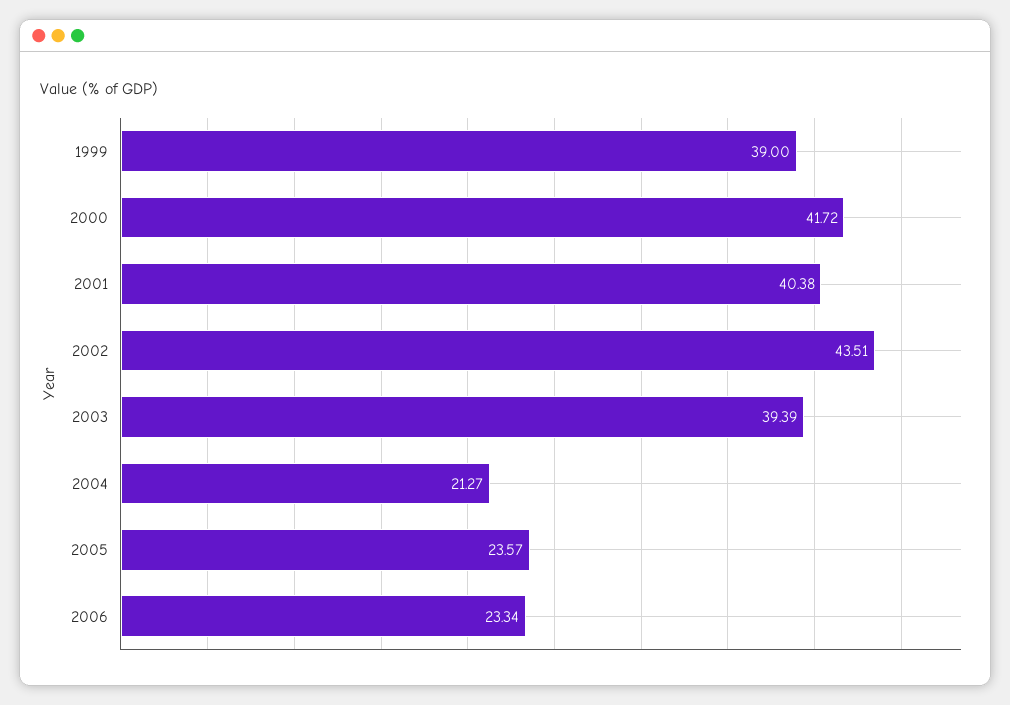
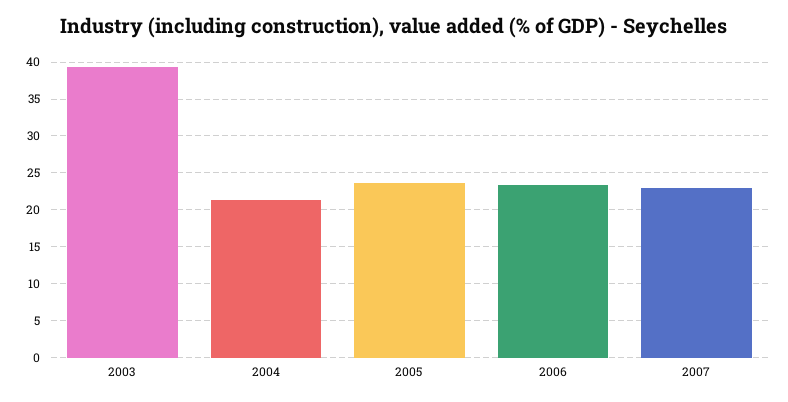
1999: 39 -> none
2000: 41.72 -> none
2001: 40.38 -> none
2002: 43.51 -> none
2007: none -> 23

